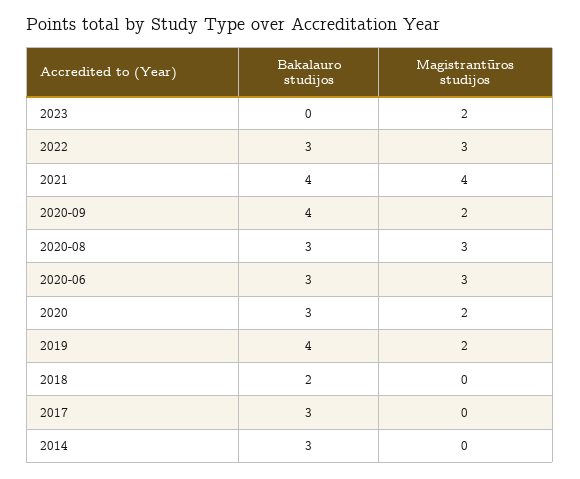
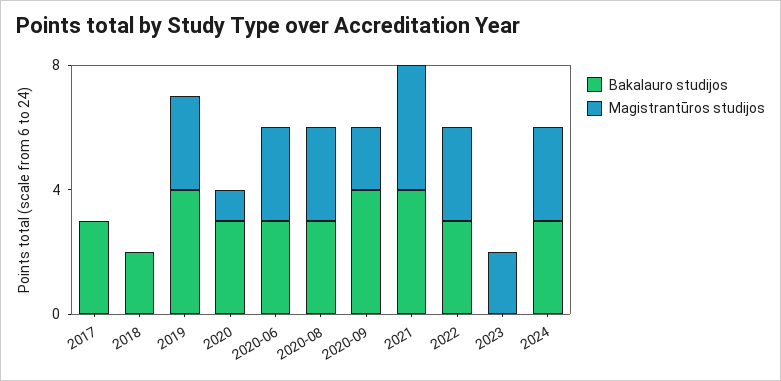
Magistrantūros studijos, 2020: 2 -> 1
Magistrantūros studijos, 2019: 2 -> 3
Bakalauro studijos, 2014: 3 -> none
Magistrantūros studijos, 2014: 0 -> none
Bakalauro studijos, 2024: none -> 3
Magistrantūros studijos, 2024: none -> 3

